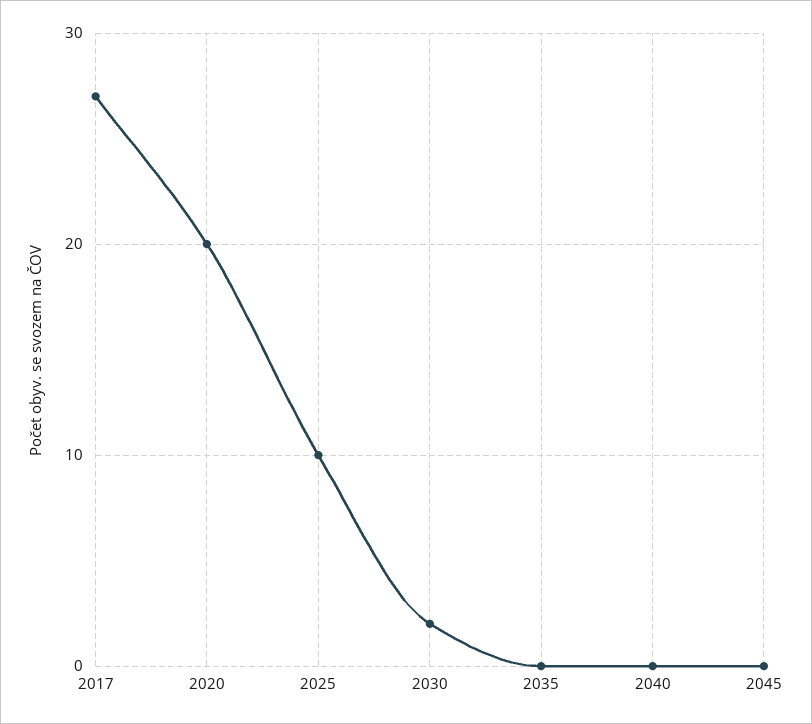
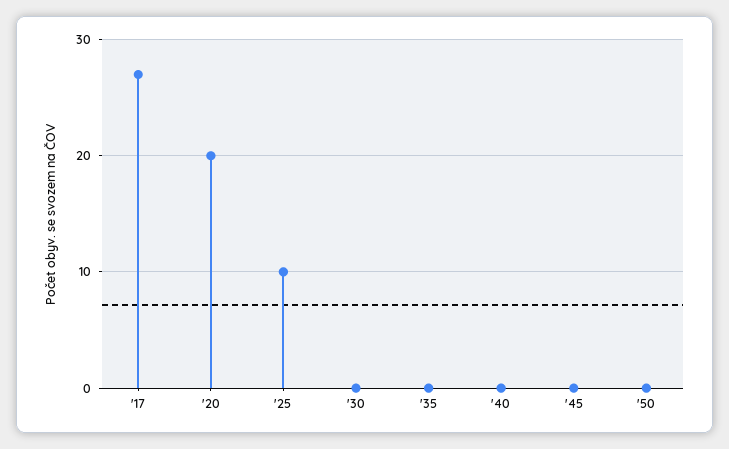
2030: 2 -> 0
'50: none -> 0

